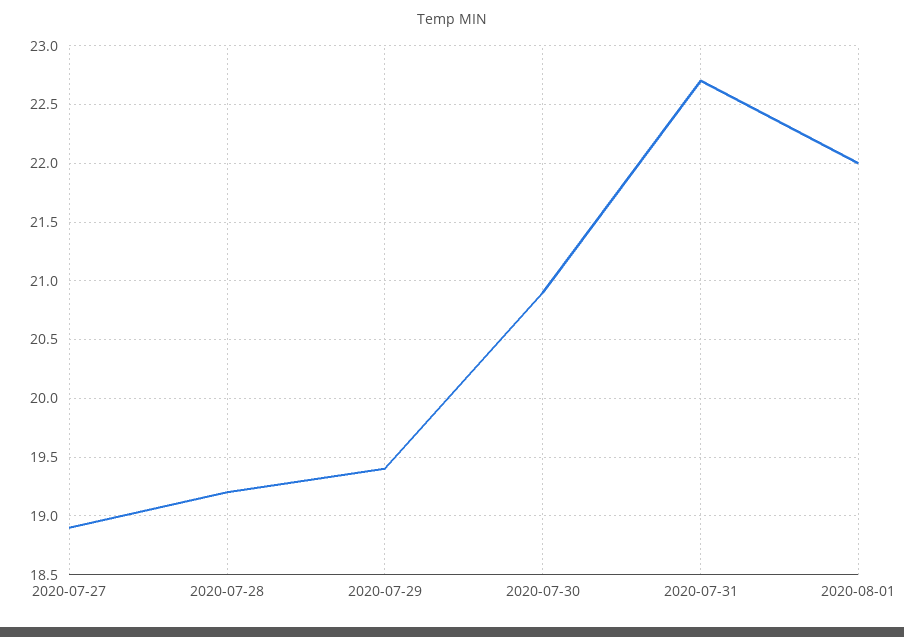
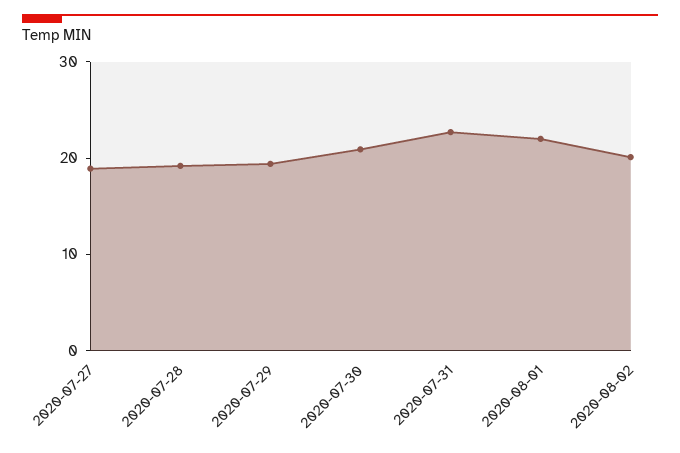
2020-08-02: none -> 20

